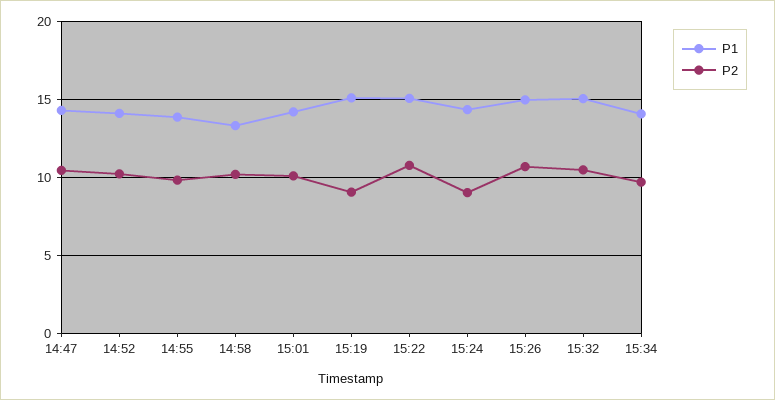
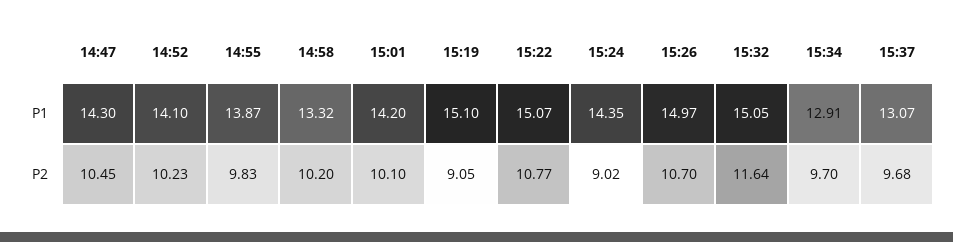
P2, 15:32: 10.5 -> 11.64
P1, 15:34: 14 -> 12.91
P1, 15:37: none -> 13.07
P2, 15:37: none -> 9.68

